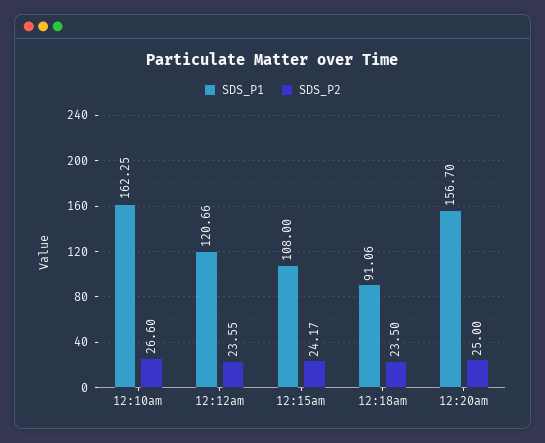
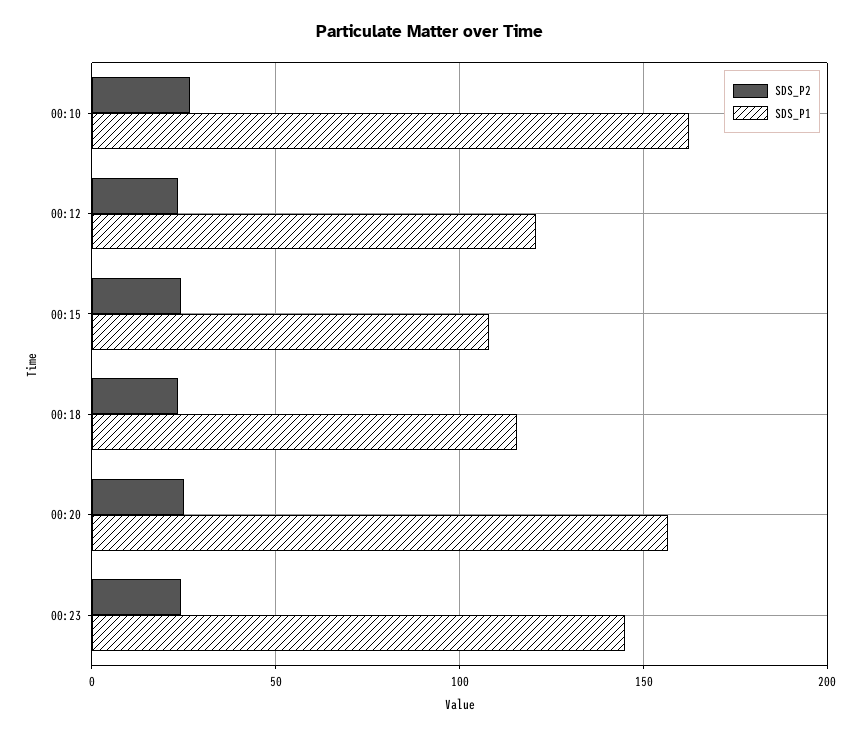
SDS_P1, 12:18am: 91.06 -> 115
SDS_P2, 00:23: none -> 25
SDS_P1, 00:23: none -> 145

